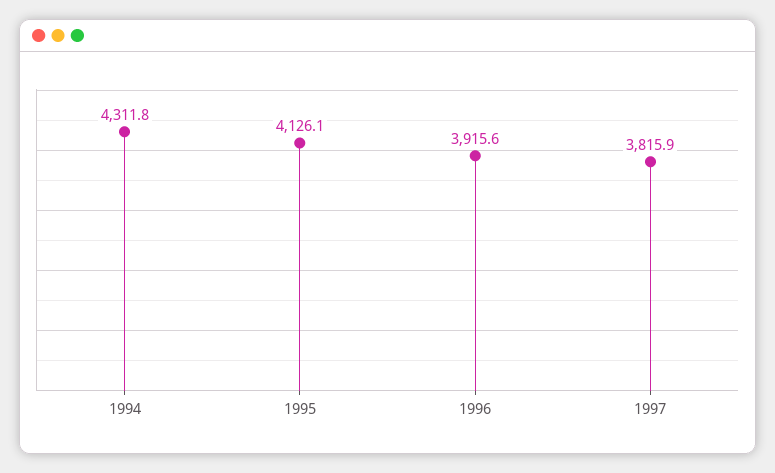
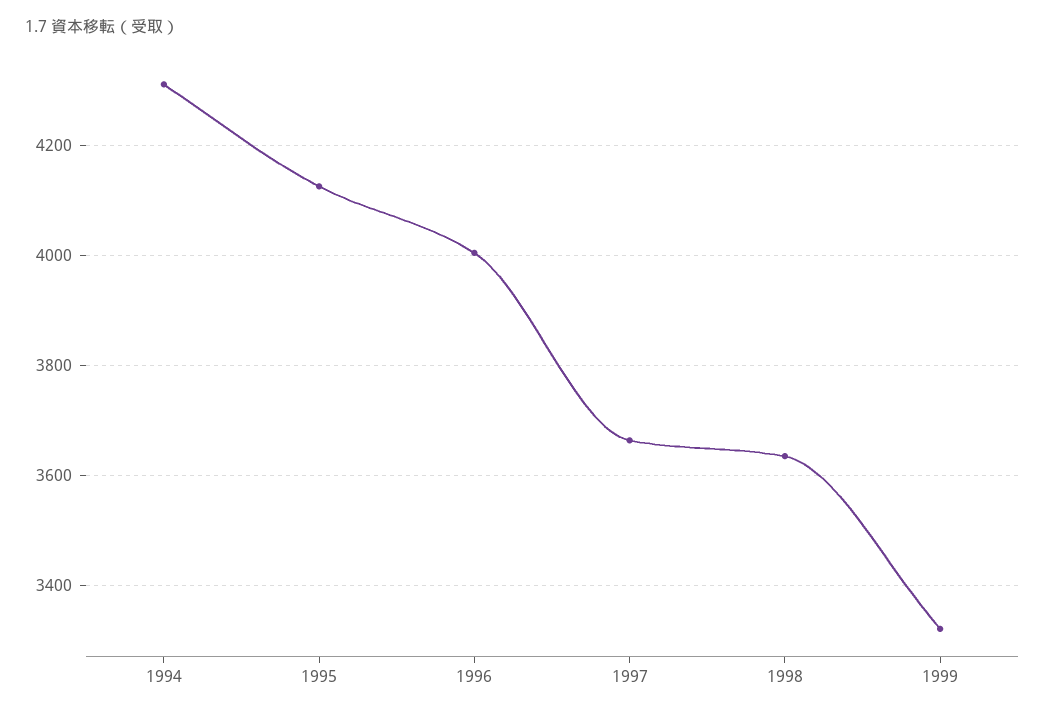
1996: 3915.6 -> 4000
1997: 3815.9 -> 3660
1998: none -> 3640
1999: none -> 3320

